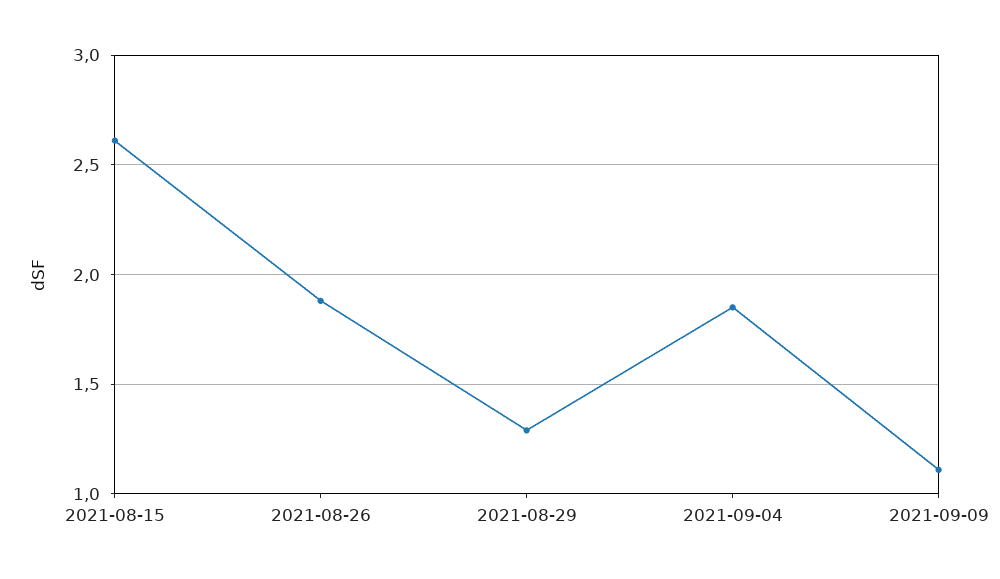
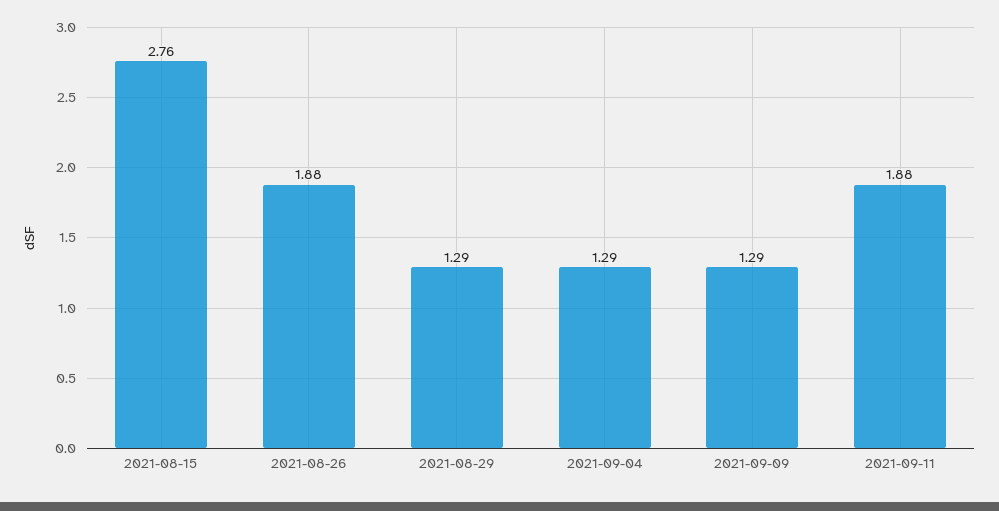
2021-08-15: 2.6 -> 2.76
2021-09-04: 1.85 -> 1.29
2021-09-09: 1.1 -> 1.29
2021-09-11: none -> 1.88

